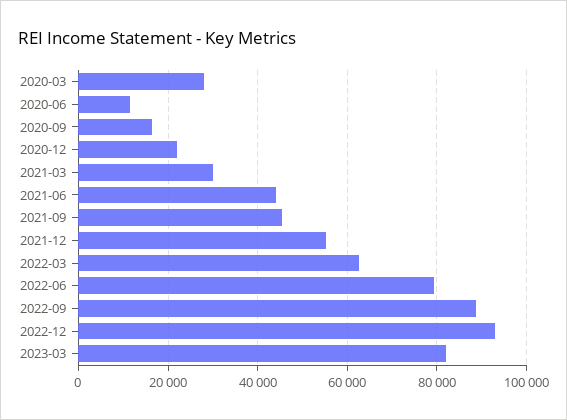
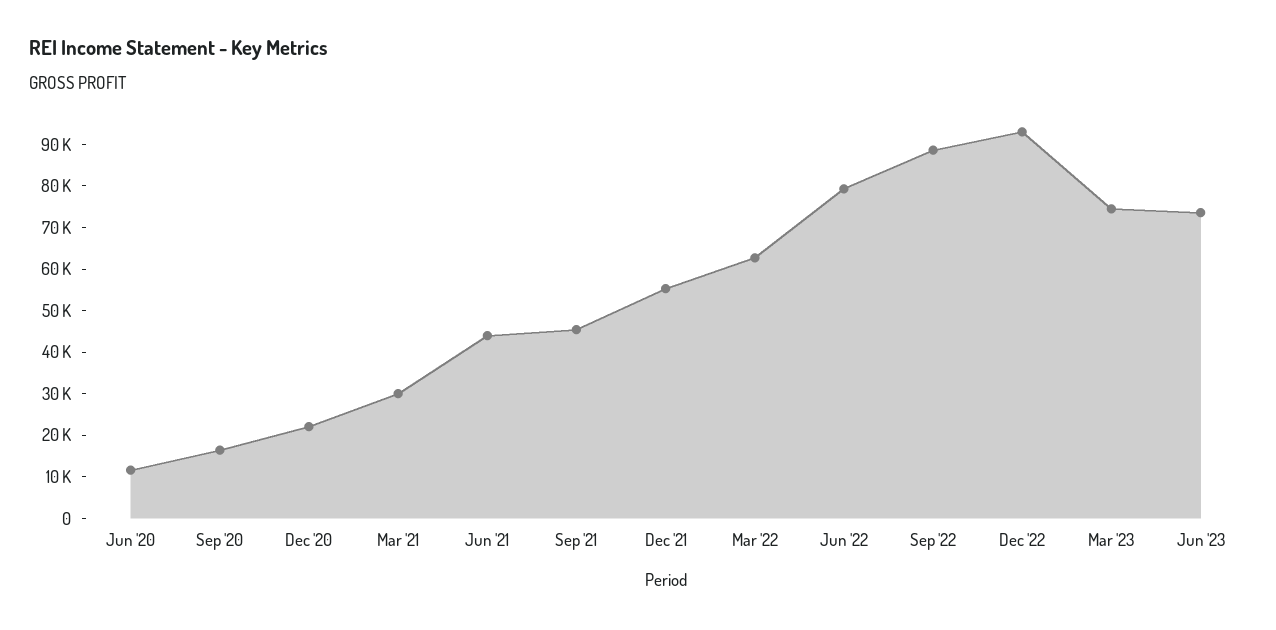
2020-03: 28000 -> none
2023-03: 82000 -> 74000
Jun '23: none -> 74000

